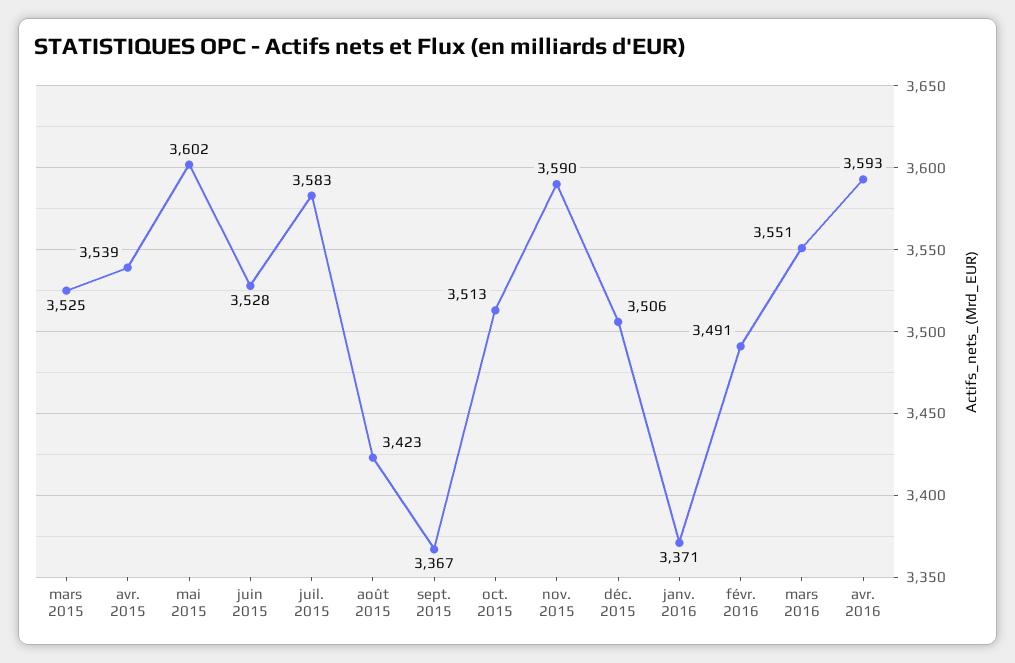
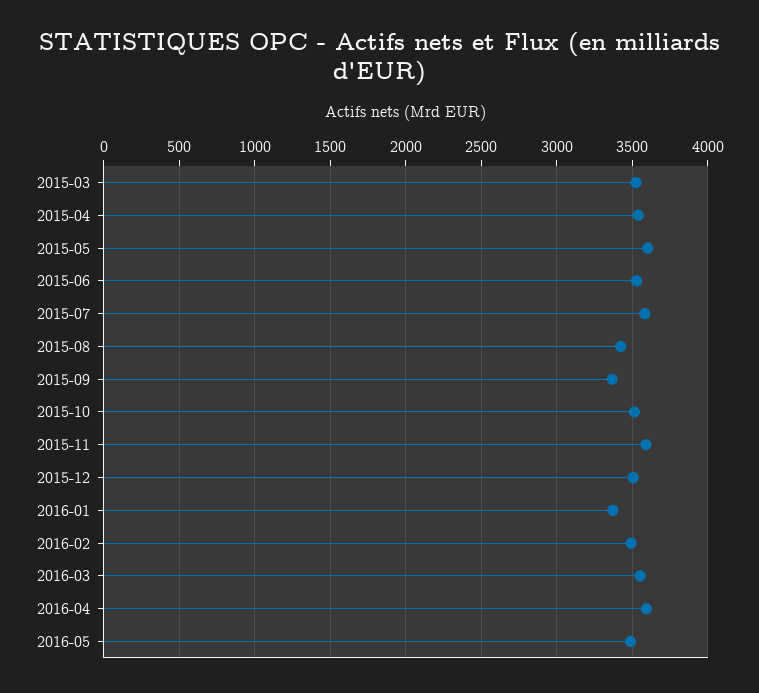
2016-05: none -> 3500

